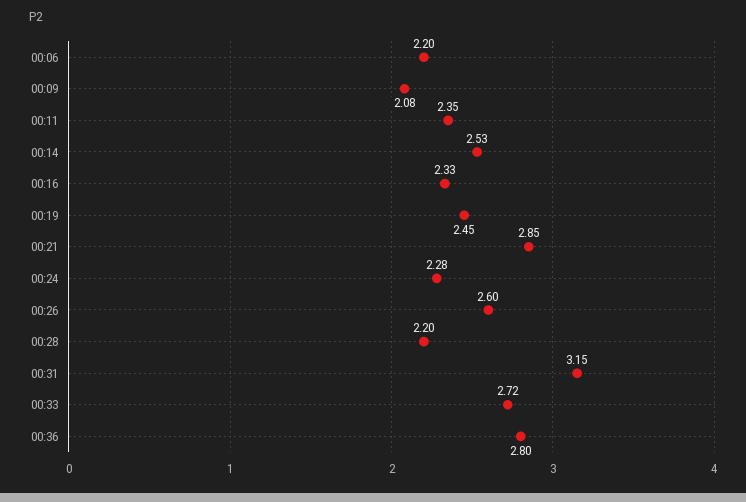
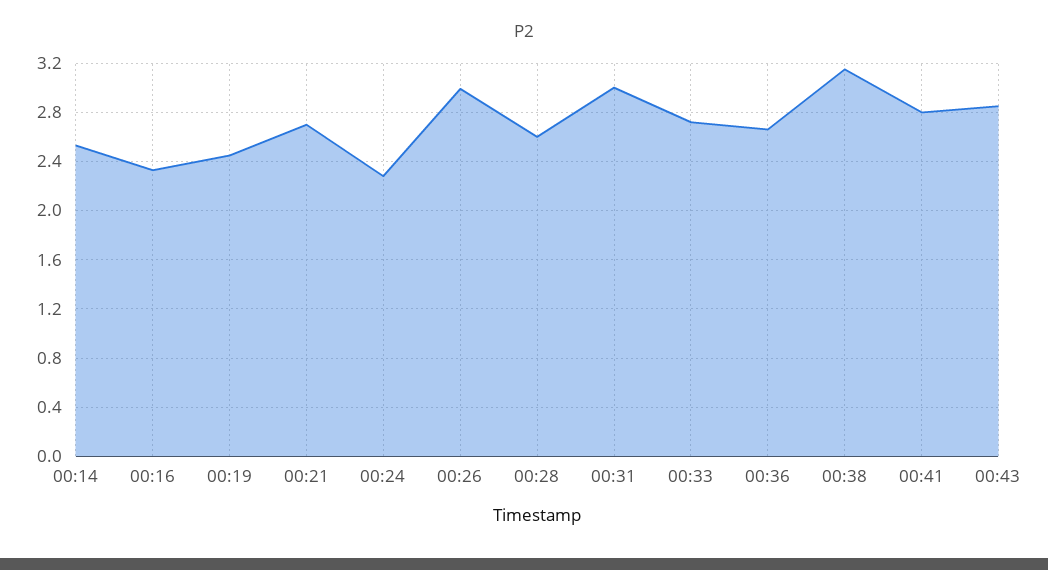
00:06: 2.2 -> none
00:09: 2.08 -> none
00:11: 2.35 -> none
00:21: 2.85 -> 2.7
00:26: 2.6 -> 3
00:28: 2.2 -> 2.6
00:31: 3.15 -> 3
00:36: 2.8 -> 2.65
00:38: none -> 3.15
00:41: none -> 2.8
00:43: none -> 2.85

